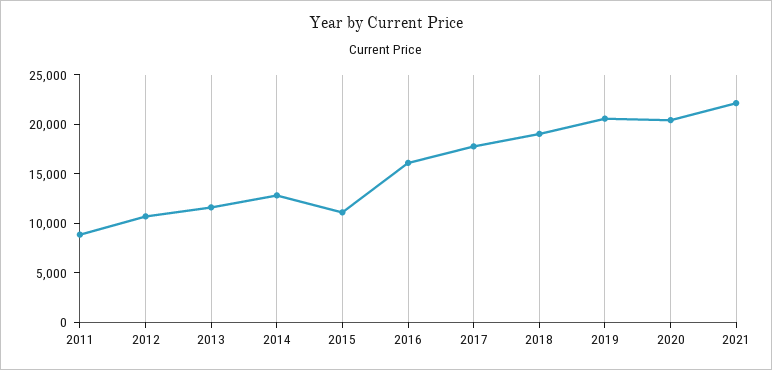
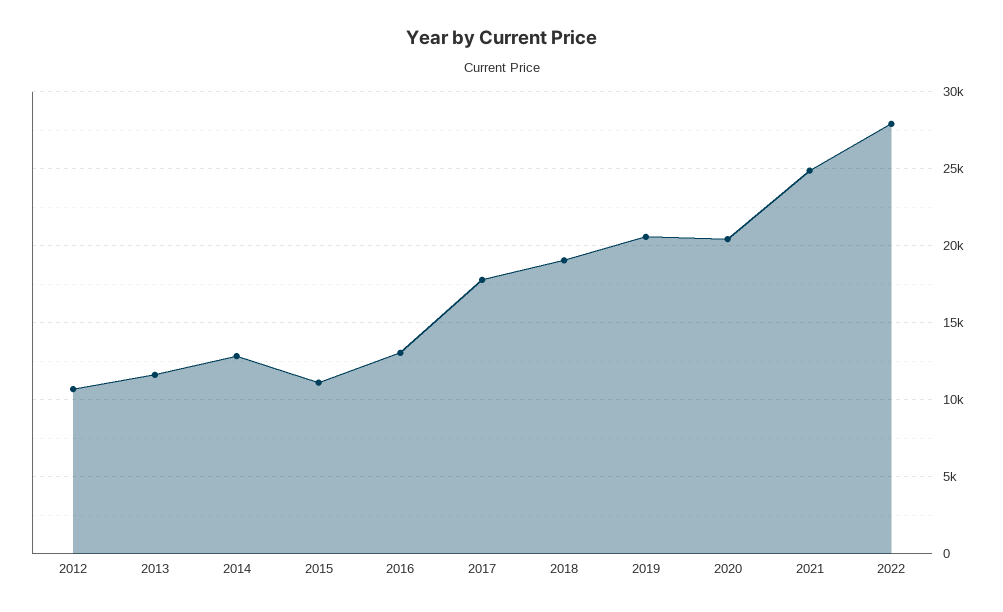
2011: 9000 -> none
2016: 16000 -> 13000
2021: 22000 -> 25000
2022: none -> 28000

